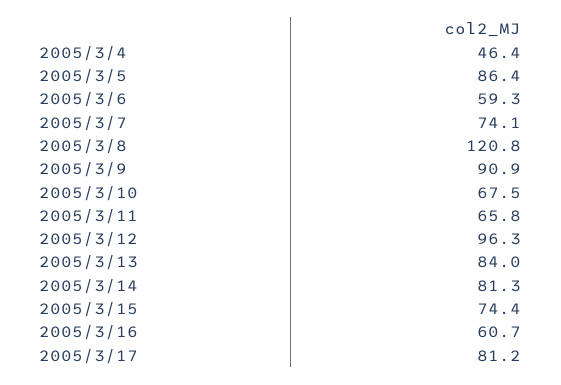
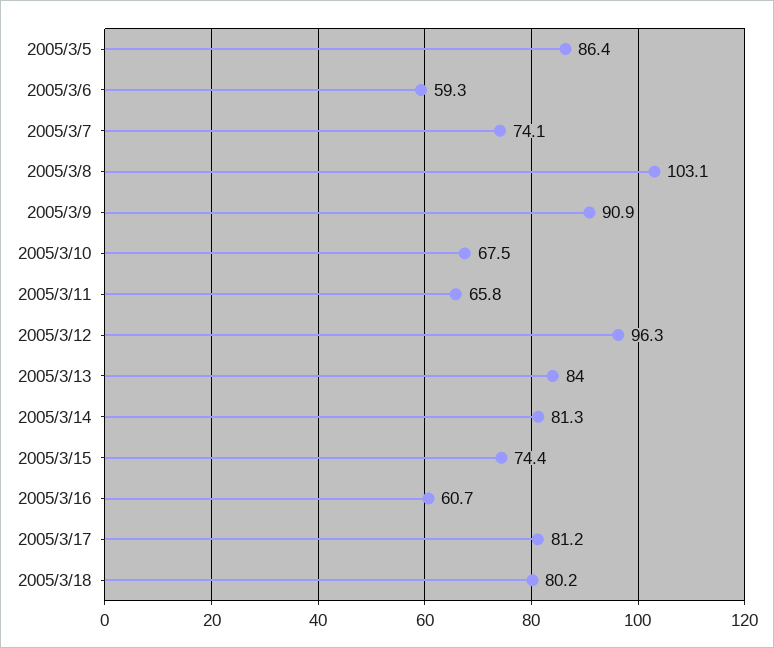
2005/3/4: 46.4 -> none
2005/3/8: 120.8 -> 103.1
2005/3/18: none -> 80.2

